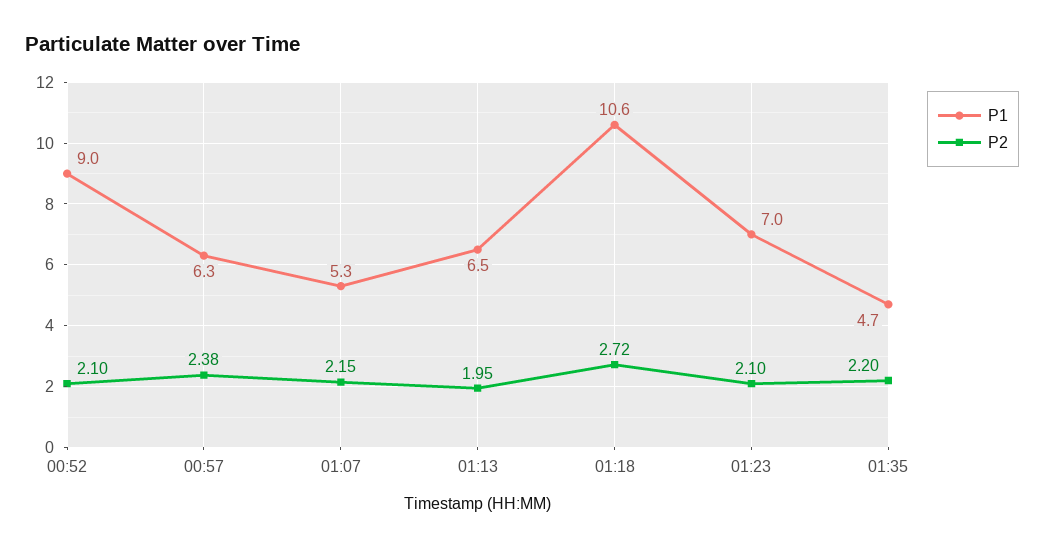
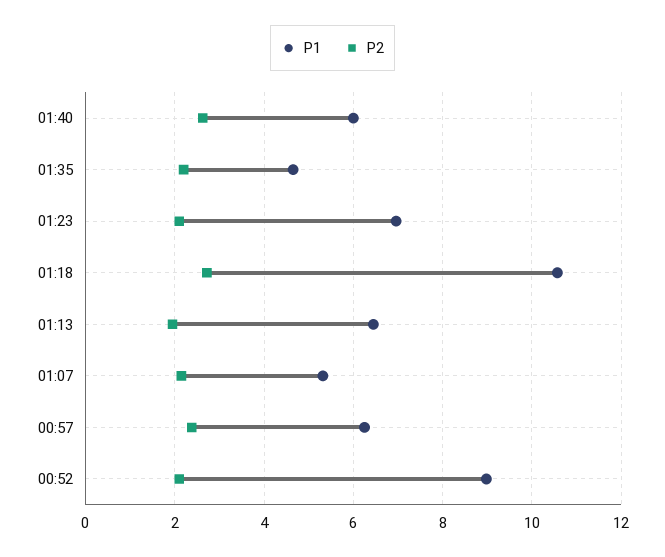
P1, 01:40: none -> 6
P2, 01:40: none -> 2.6

